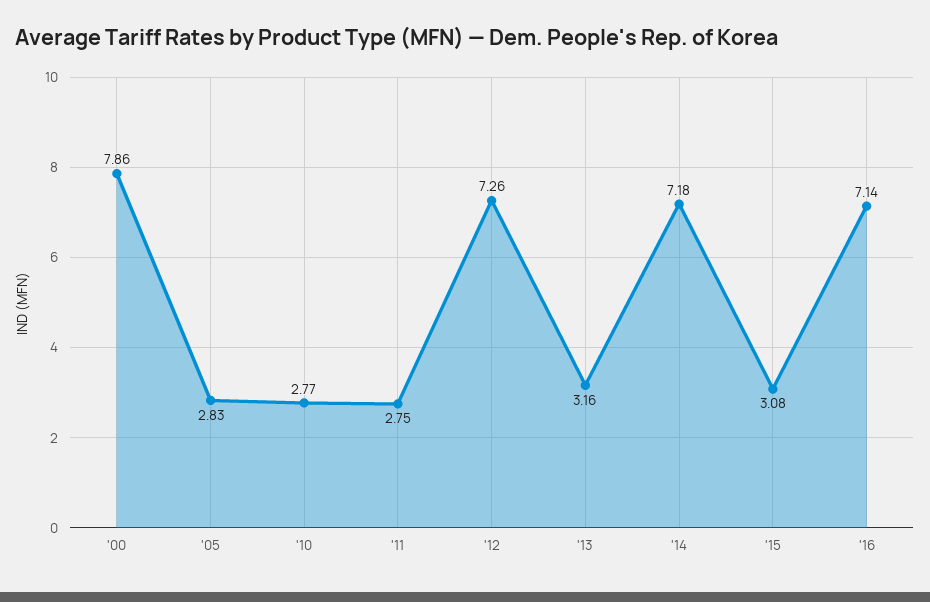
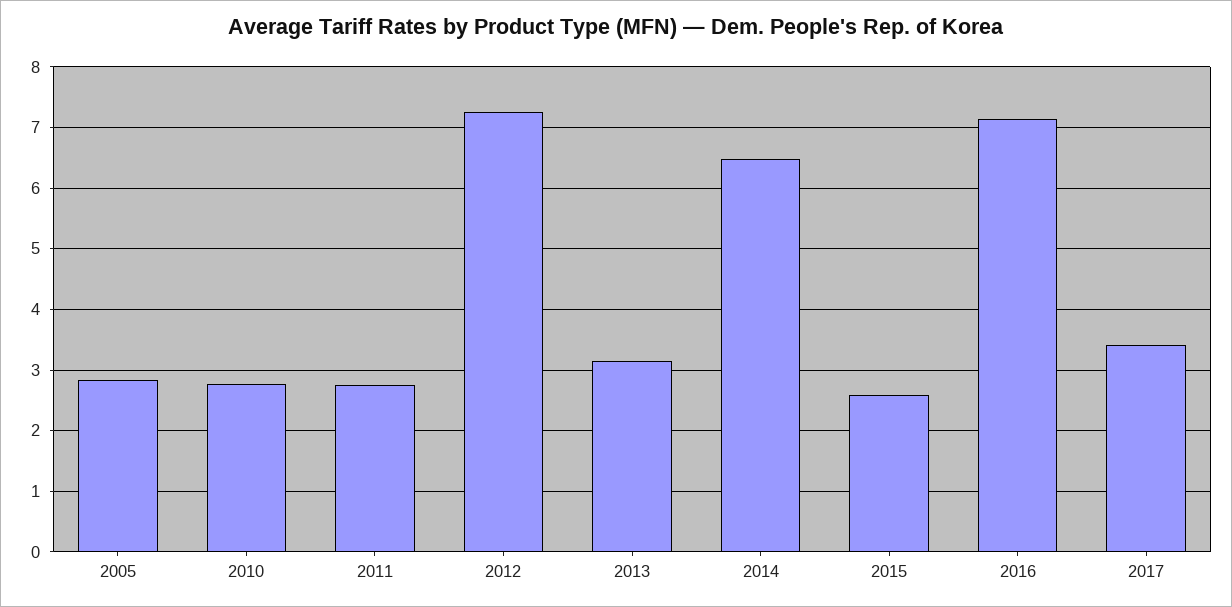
'00: 7.86 -> none
'14: 7.18 -> 6.5
'15: 3.08 -> 2.6
2017: none -> 3.4

